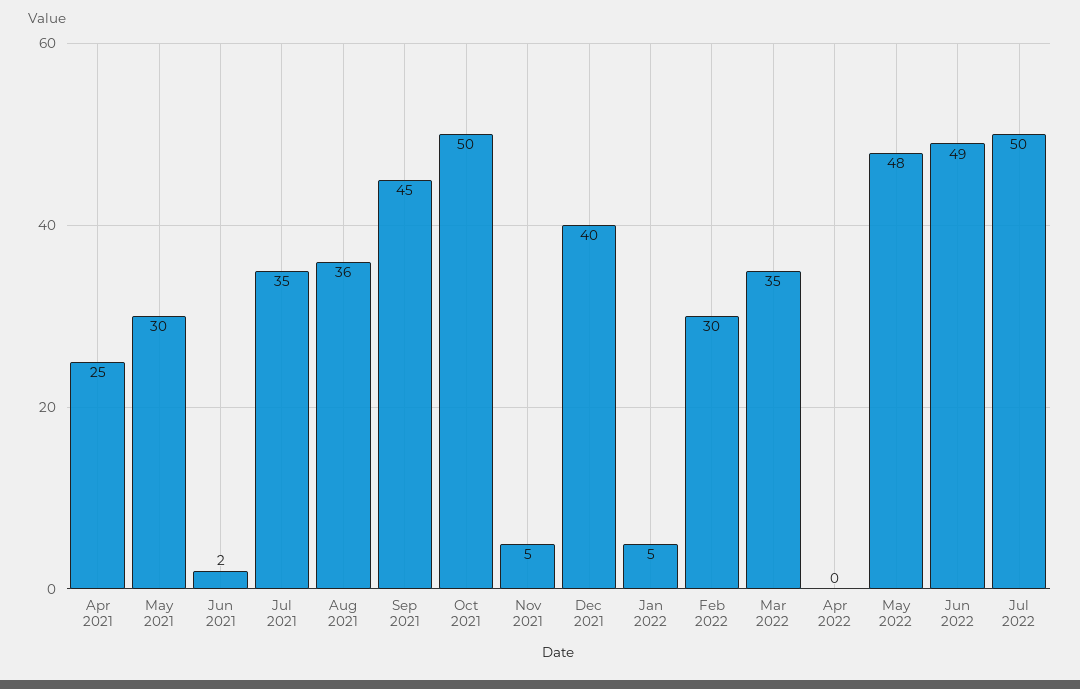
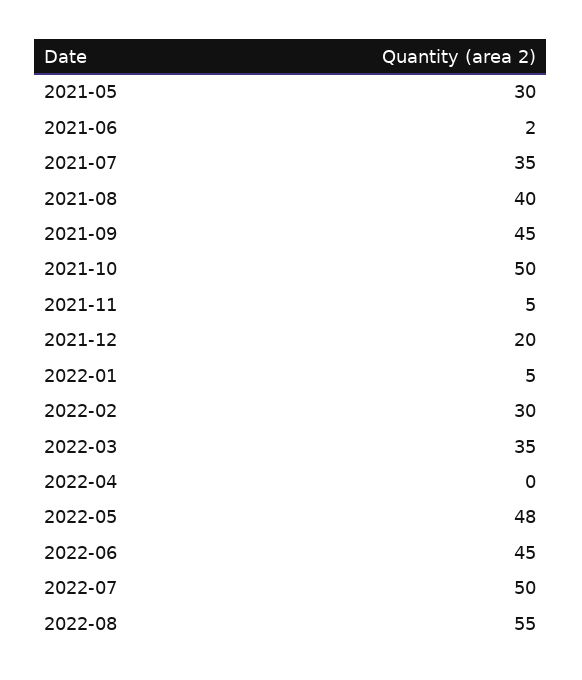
Apr 2021: 25 -> none
Aug 2021: 36 -> 40
Dec 2021: 40 -> 20
Jun 2022: 49 -> 45
2022-08: none -> 55

